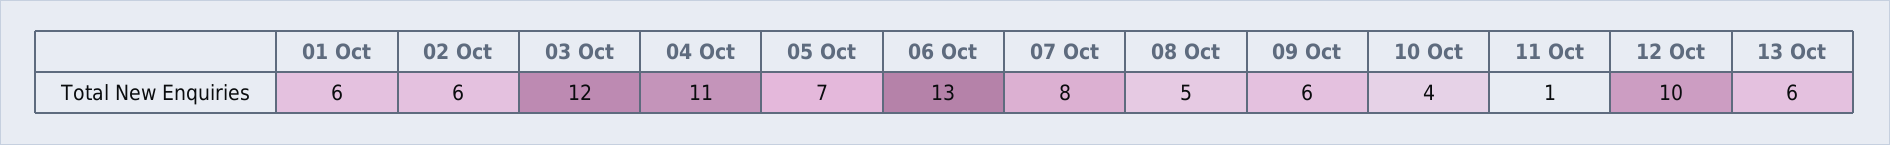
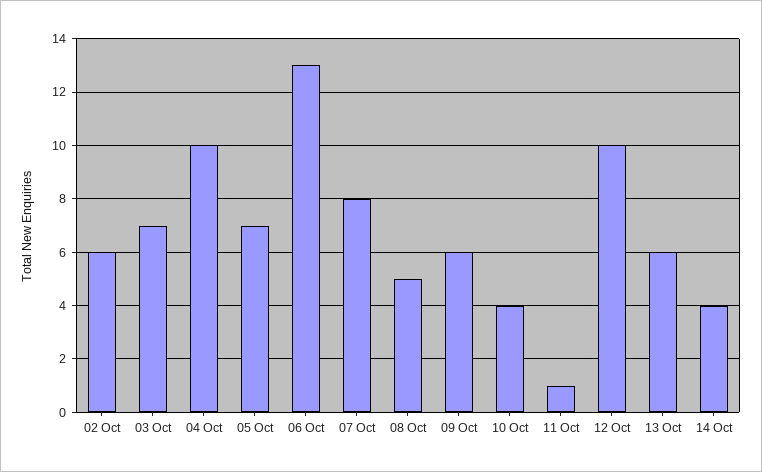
01 Oct: 6 -> none
03 Oct: 12 -> 7
04 Oct: 11 -> 10
14 Oct: none -> 4

